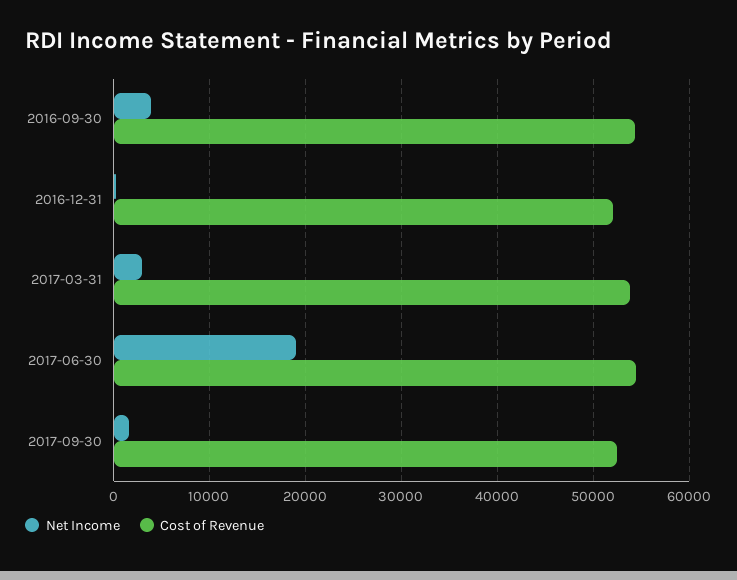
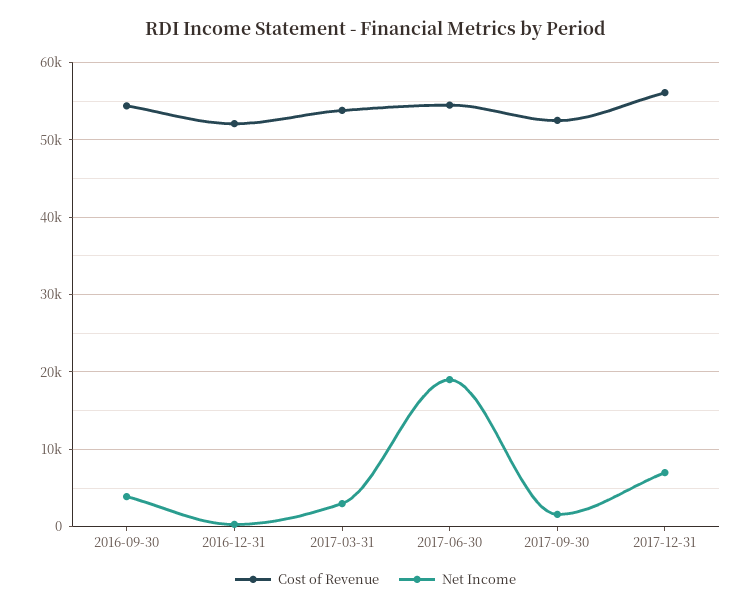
Cost of Revenue, 2017-12-31: none -> 56000
Net Income, 2017-12-31: none -> 7000

